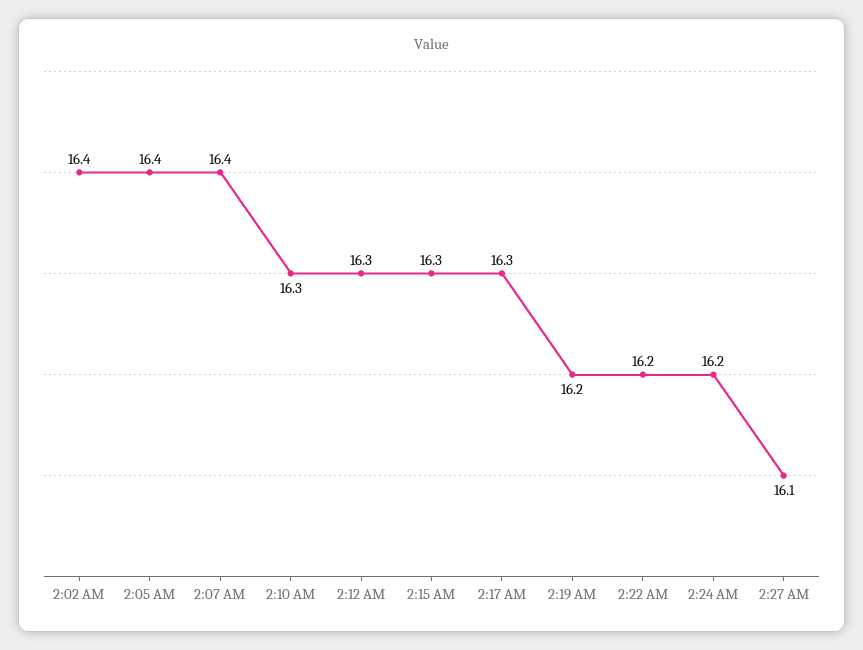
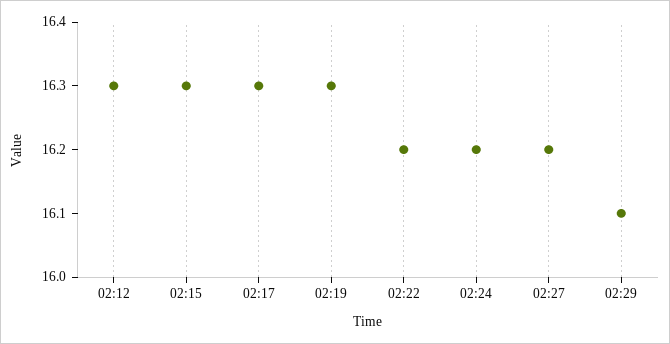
2:02 AM: 16.4 -> none
2:05 AM: 16.4 -> none
2:07 AM: 16.4 -> none
2:10 AM: 16.3 -> none
2:19 AM: 16.2 -> 16.3
2:27 AM: 16.1 -> 16.2
02:29: none -> 16.1

